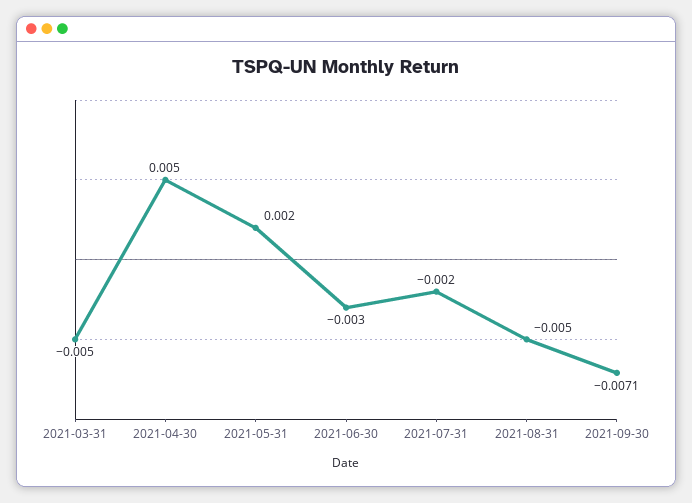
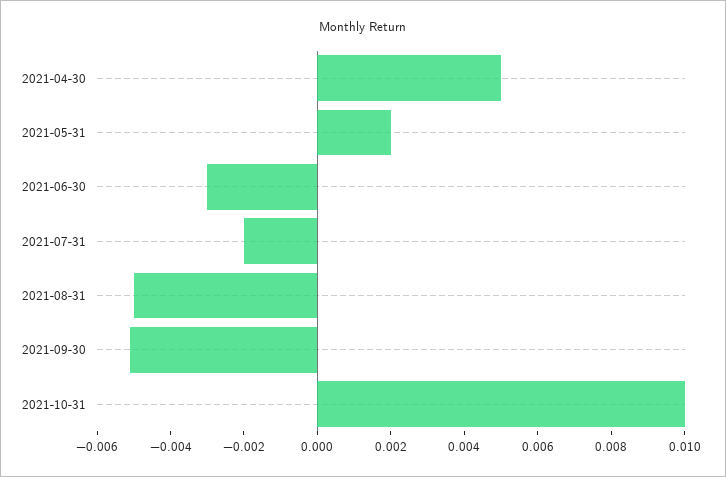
2021-03-31: -0.005 -> none
2021-09-30: -0.0071 -> -0.005
2021-10-31: none -> 0.01

